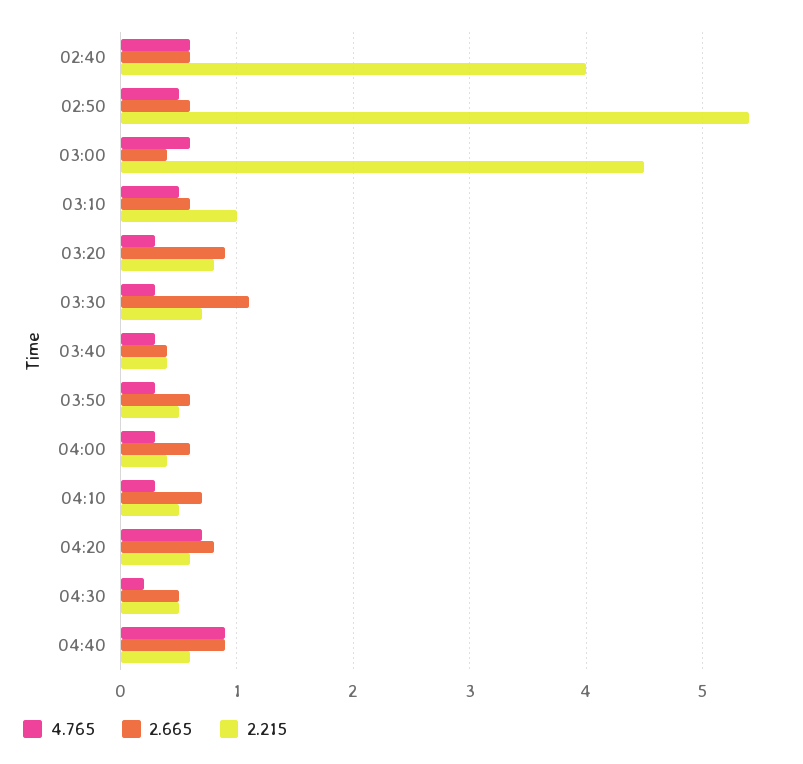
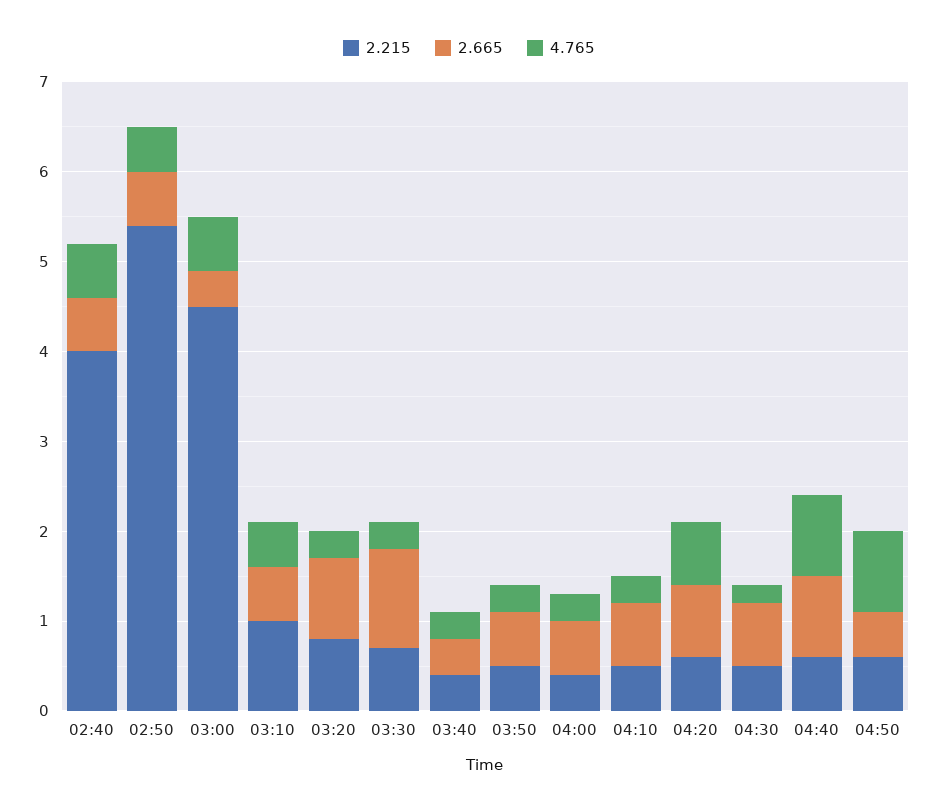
2.665, 04:30: 0.5 -> 0.7
2.215, 04:50: none -> 0.6
2.665, 04:50: none -> 0.5
4.765, 04:50: none -> 0.9

